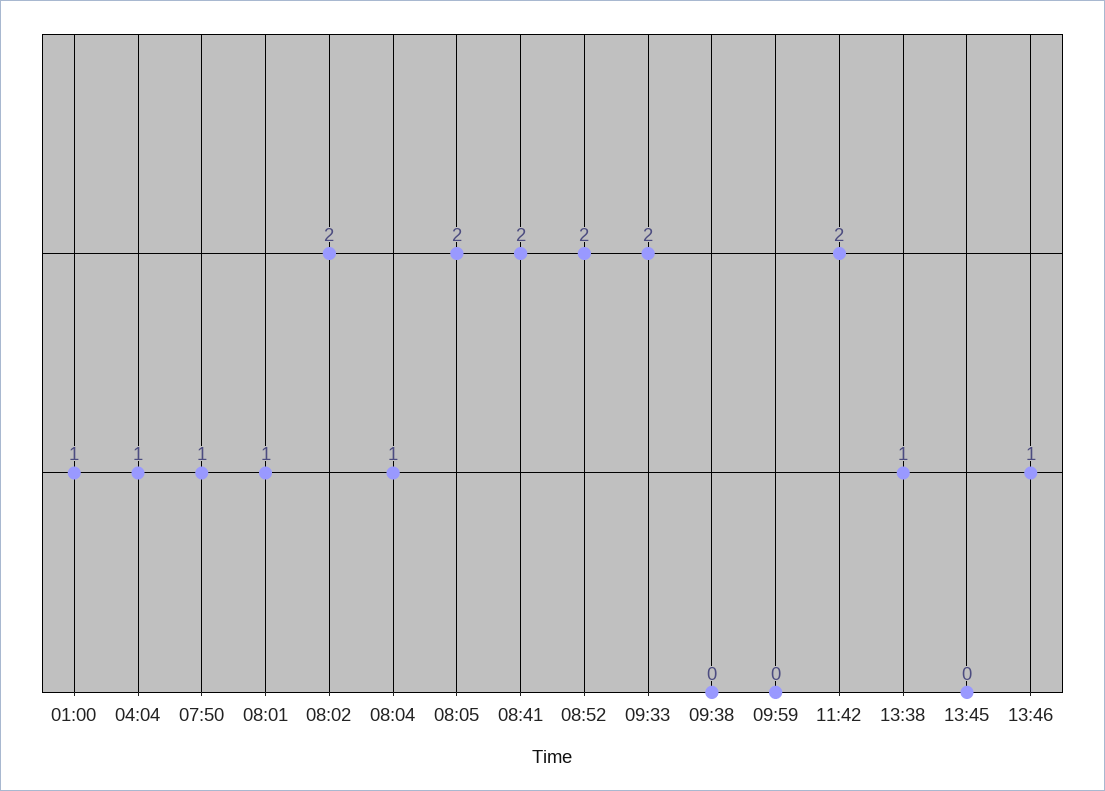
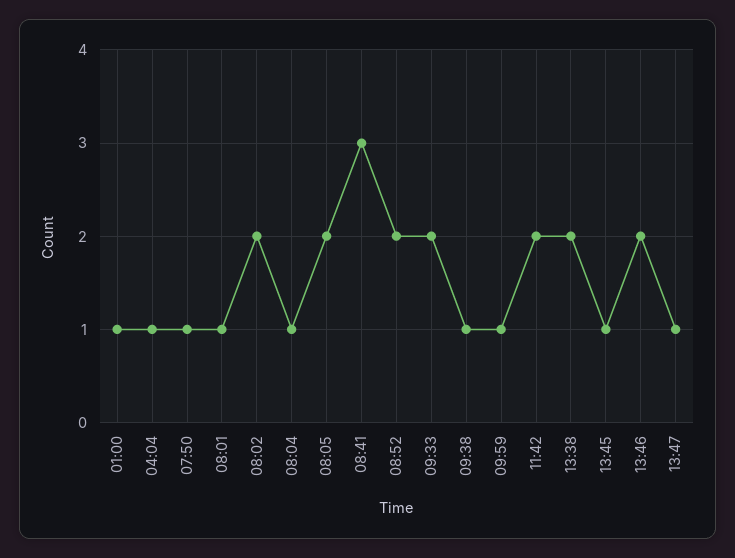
08:41: 2 -> 3
09:38: 0 -> 1
09:59: 0 -> 1
13:38: 1 -> 2
13:45: 0 -> 1
13:46: 1 -> 2
13:47: none -> 1

